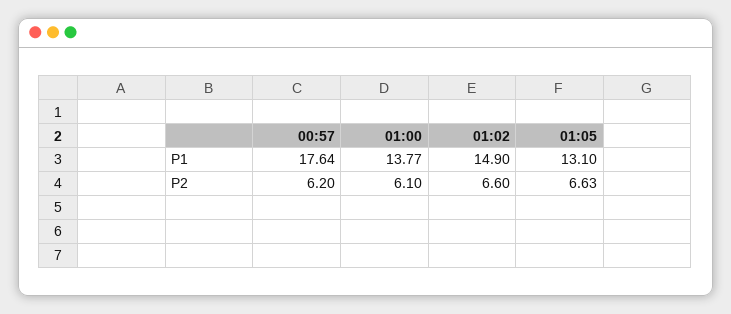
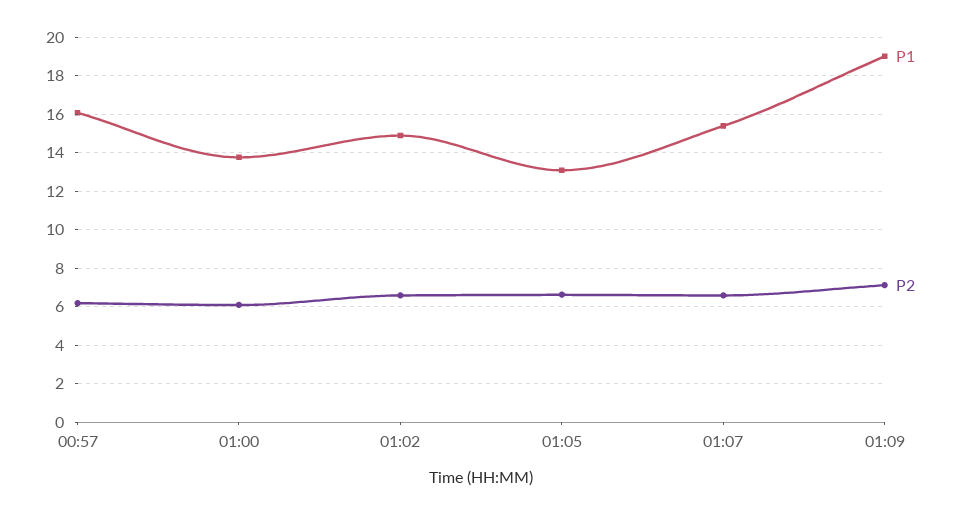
P1, 00:57: 17.64 -> 16
P1, 01:07: none -> 15.5
P2, 01:07: none -> 6.5
P1, 01:09: none -> 19
P2, 01:09: none -> 7

